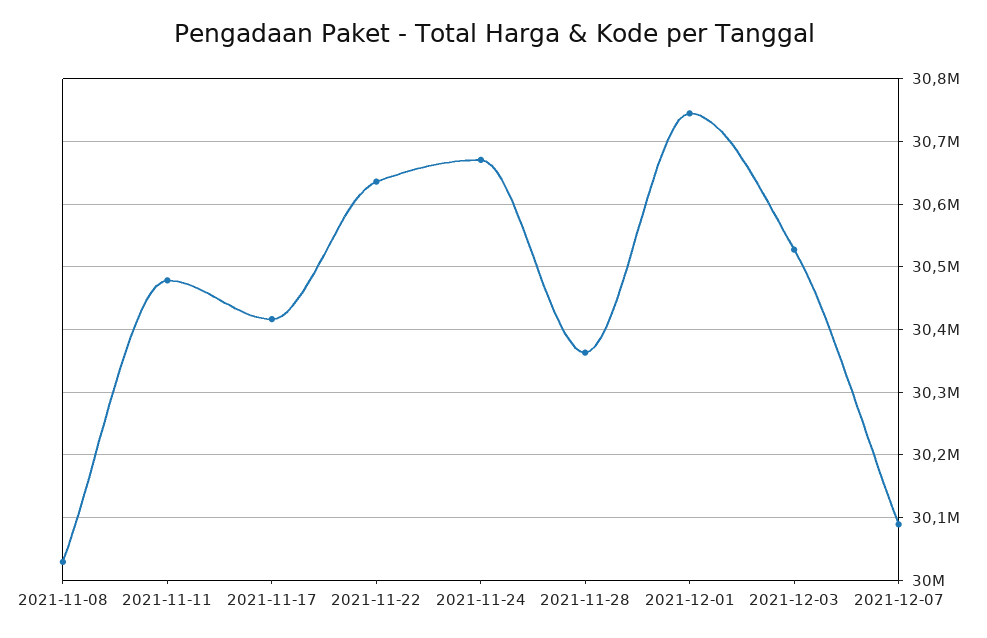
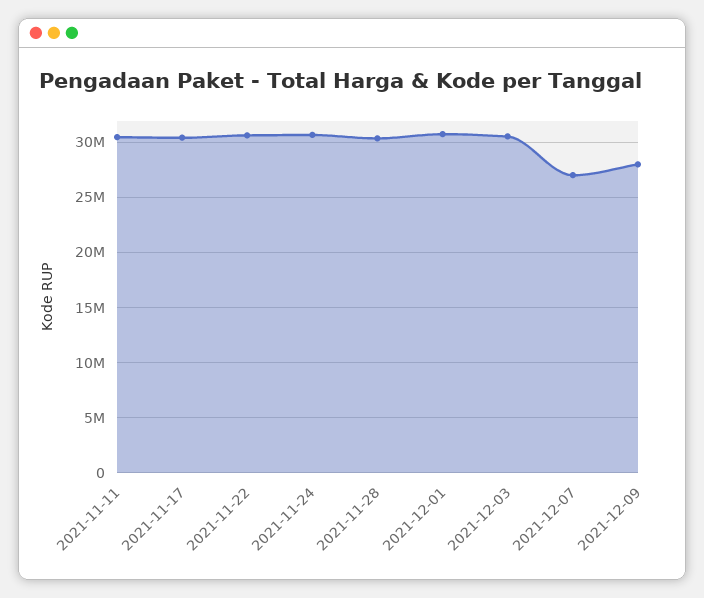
2021-11-08: 30030000 -> none
2021-12-07: 30090000 -> 27000000
2021-12-09: none -> 28000000

